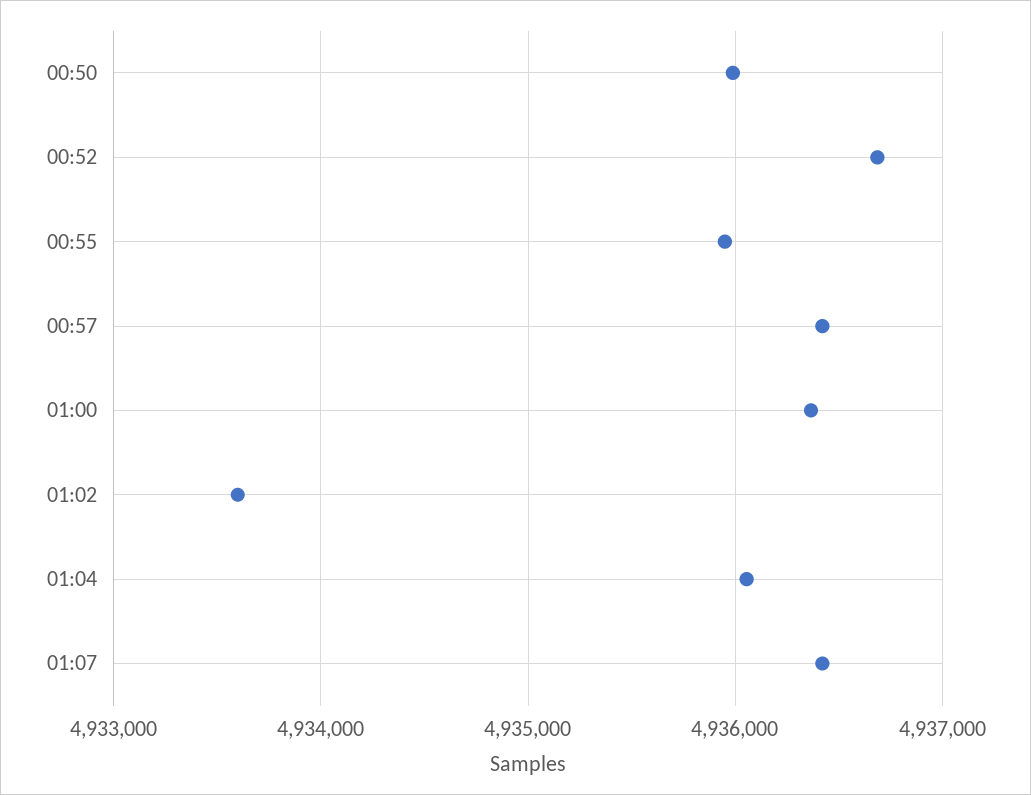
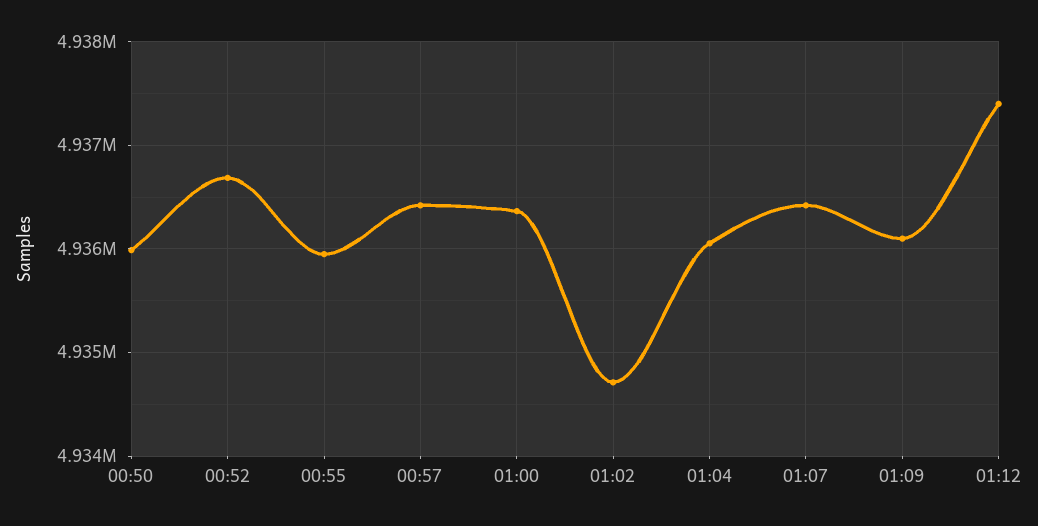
01:02: 4933600 -> 4934700
01:09: none -> 4936100
01:12: none -> 4937400

